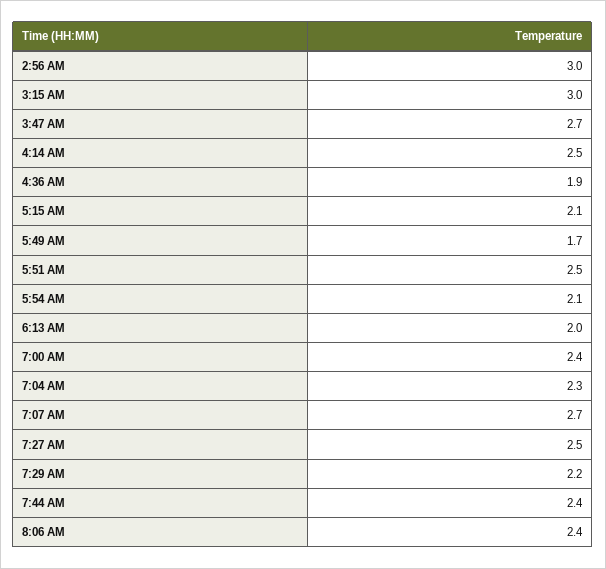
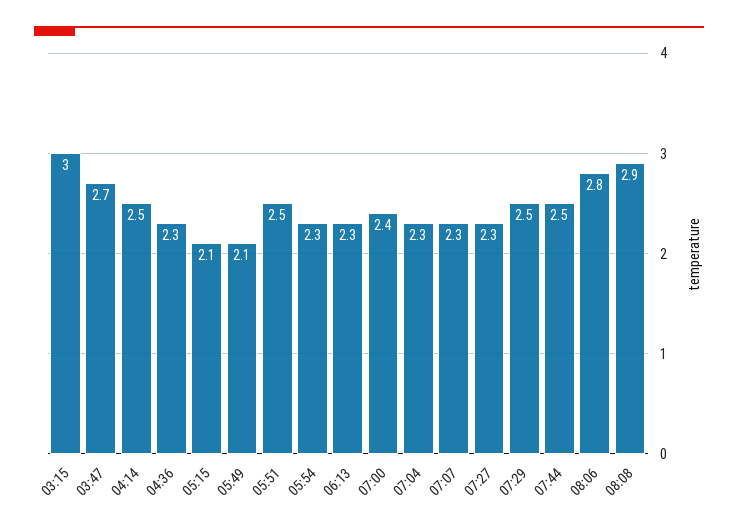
2:56 AM: 3 -> none
4:36 AM: 1.9 -> 2.3
5:49 AM: 1.7 -> 2.1
5:54 AM: 2.1 -> 2.3
6:13 AM: 2 -> 2.3
7:07 AM: 2.7 -> 2.3
7:27 AM: 2.5 -> 2.3
7:29 AM: 2.2 -> 2.5
7:44 AM: 2.4 -> 2.5
8:06 AM: 2.4 -> 2.8
08:08: none -> 2.9

